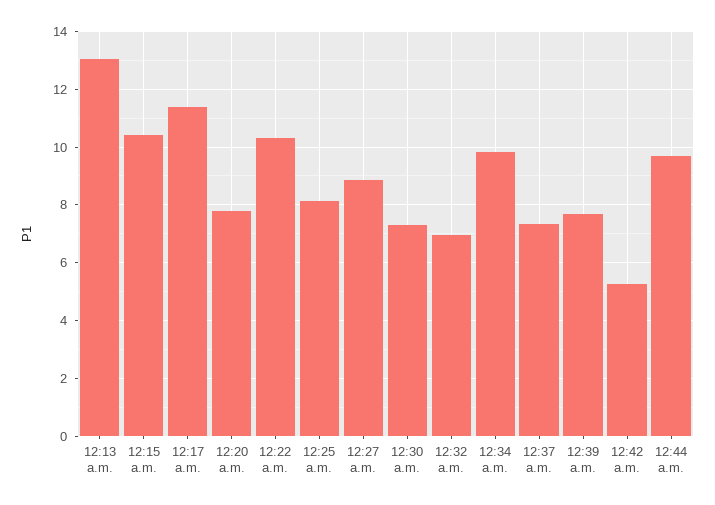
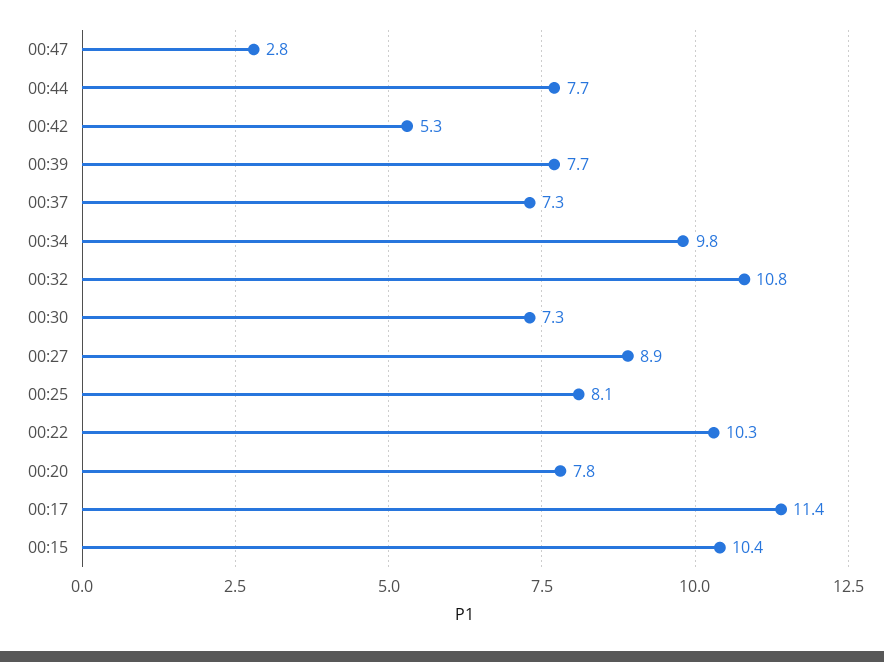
12:13 a.m.: 13 -> none
12:32 a.m.: 7 -> 10.8
12:44 a.m.: 9.75 -> 7.7
00:47: none -> 2.8

